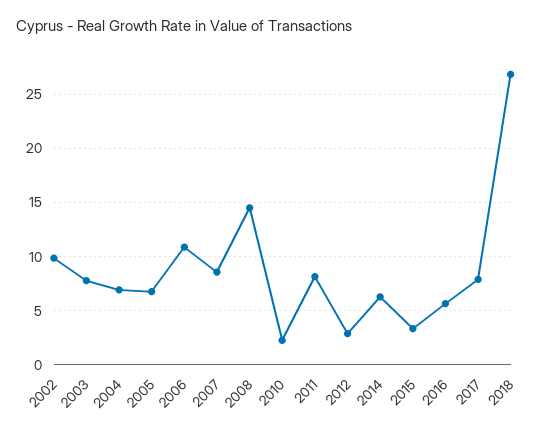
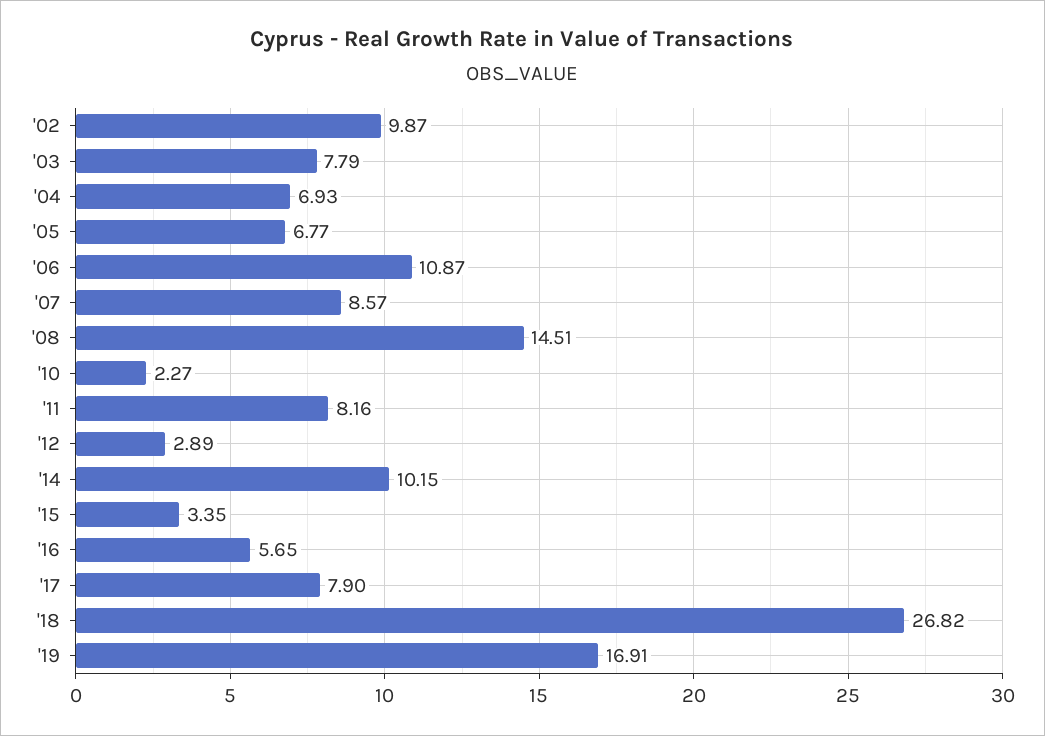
2014: 6 -> 10.15
'19: none -> 16.91

